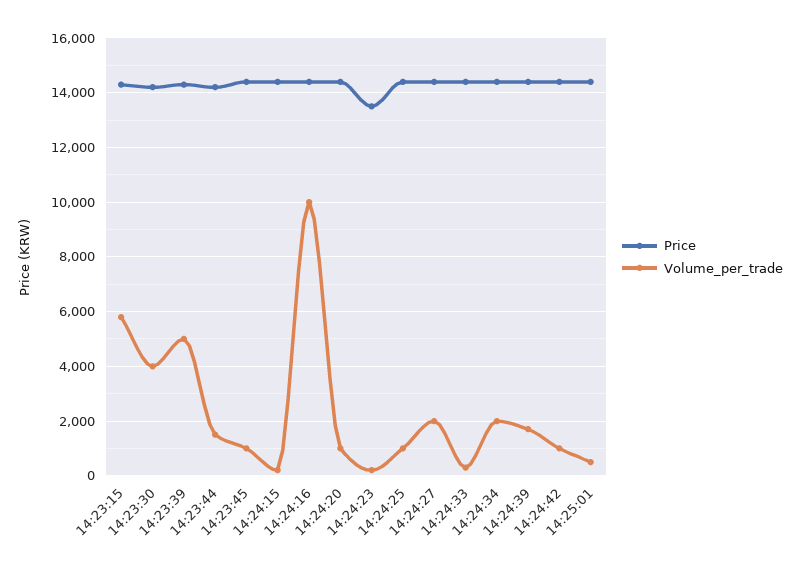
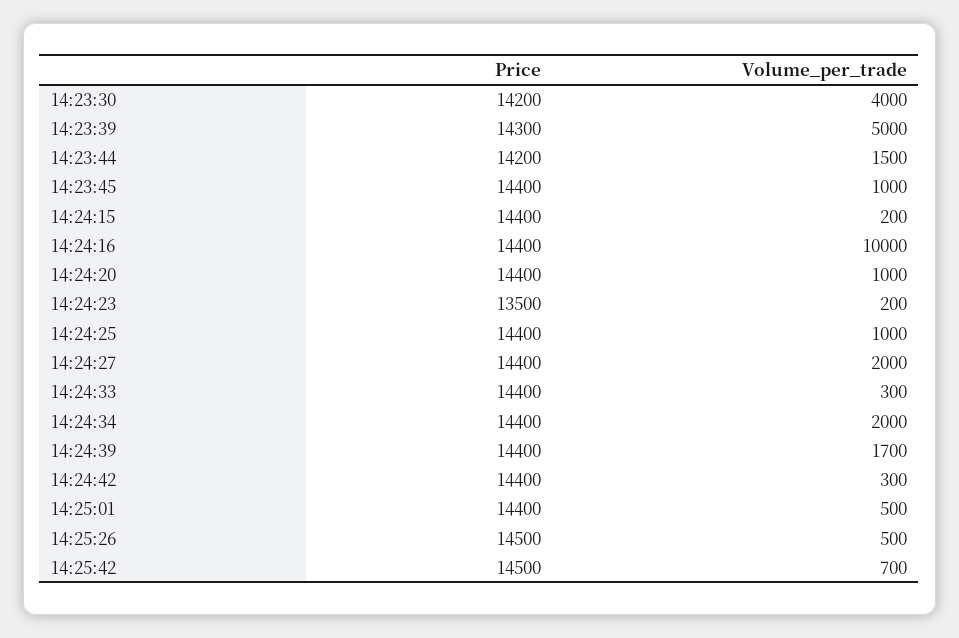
Price, 14:23:15: 14250 -> none
Volume_per_trade, 14:23:15: 5750 -> none
Volume_per_trade, 14:24:42: 1000 -> 300
Price, 14:25:26: none -> 14500
Volume_per_trade, 14:25:26: none -> 500
Price, 14:25:42: none -> 14500
Volume_per_trade, 14:25:42: none -> 700

